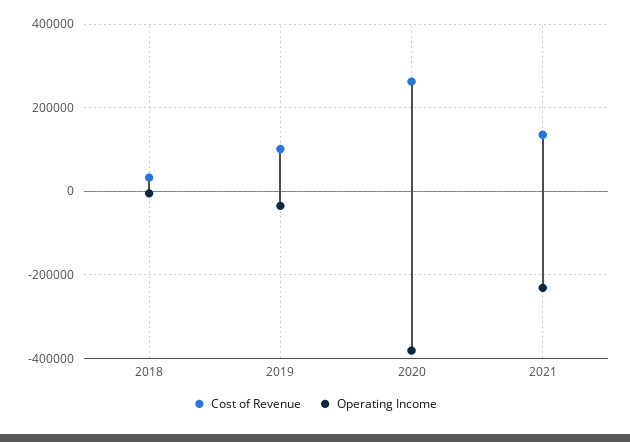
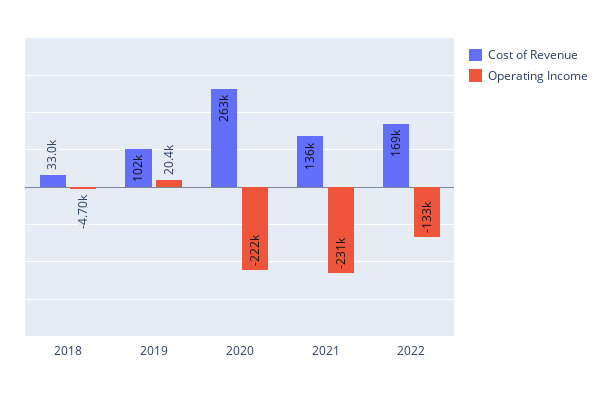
Operating Income, 2019: -40000 -> 20400
Operating Income, 2020: -380000 -> -222000
Cost of Revenue, 2022: none -> 169000
Operating Income, 2022: none -> -133000

